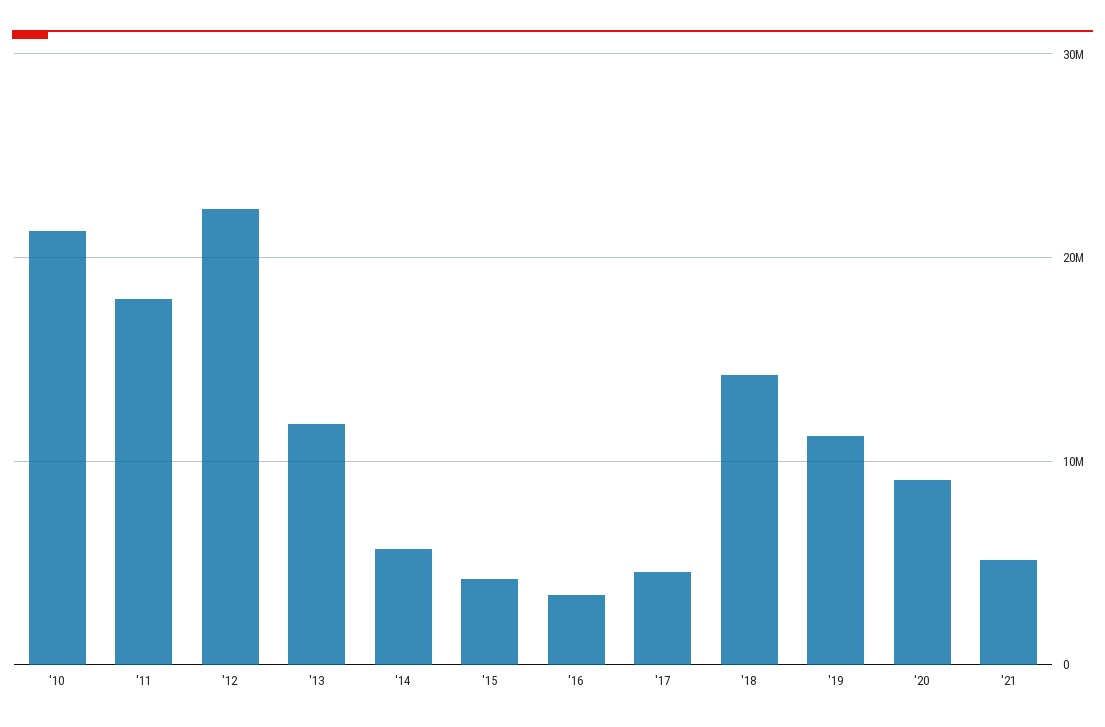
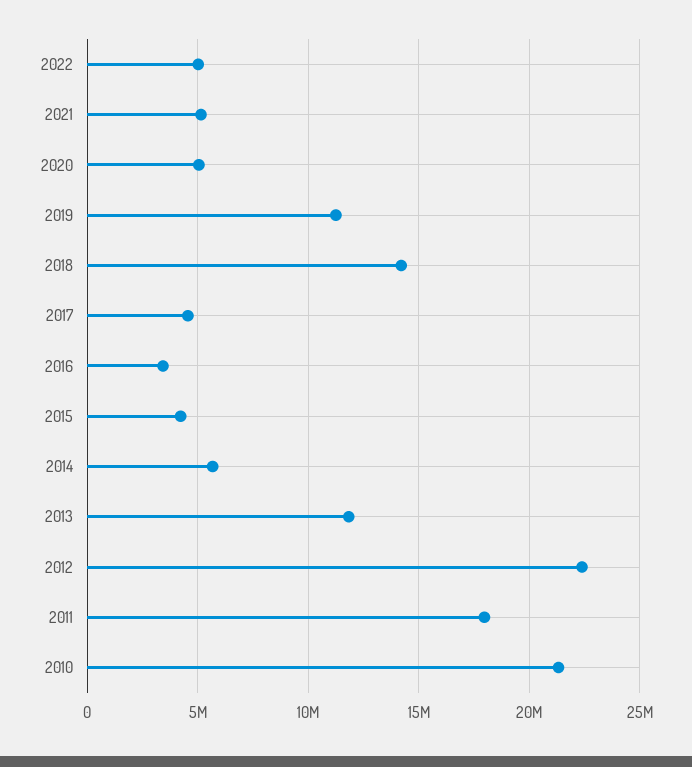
'20: 9000000 -> 5000000
2022: none -> 5000000

